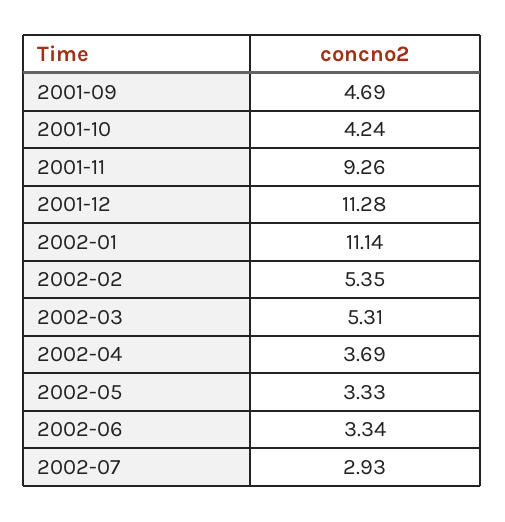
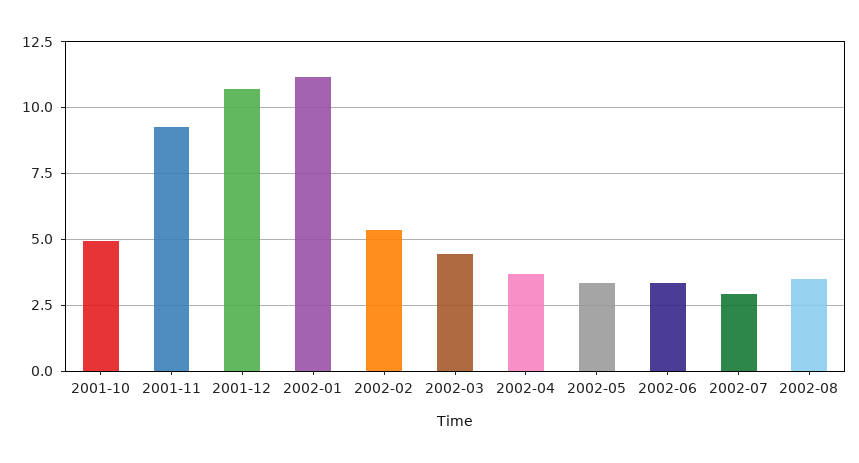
2001-09: 4.69 -> none
2001-10: 4.24 -> 5
2001-12: 11.28 -> 10.75
2002-03: 5.31 -> 4.5
2002-08: none -> 3.5

